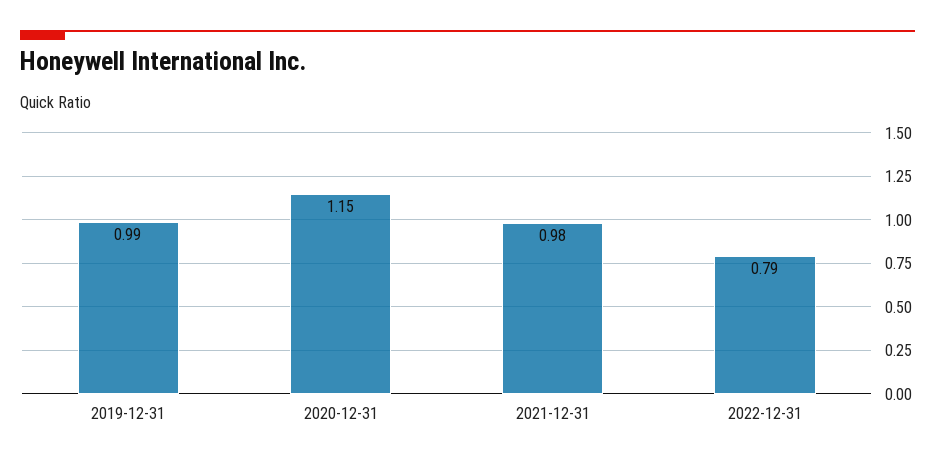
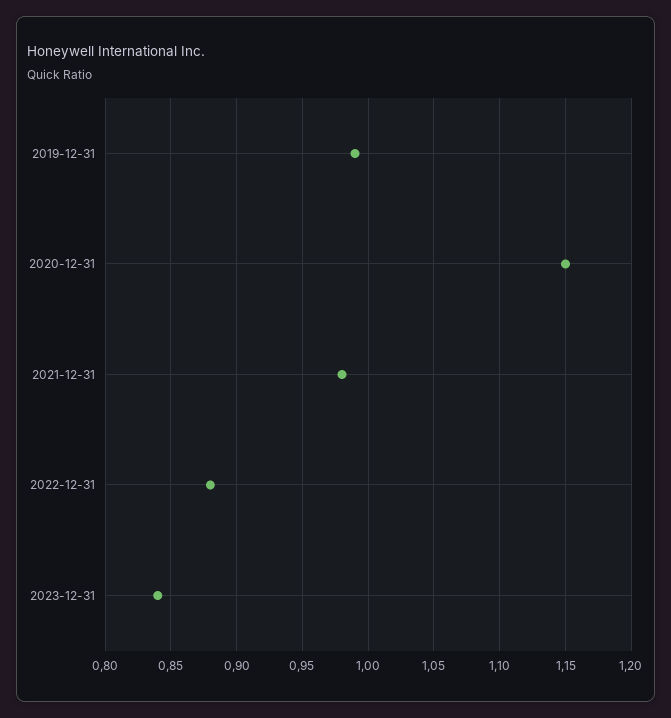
2022-12-31: 0.79 -> 0.88
2023-12-31: none -> 0.84

